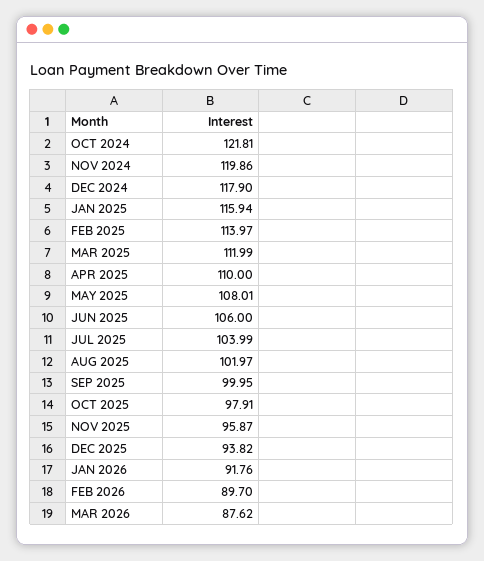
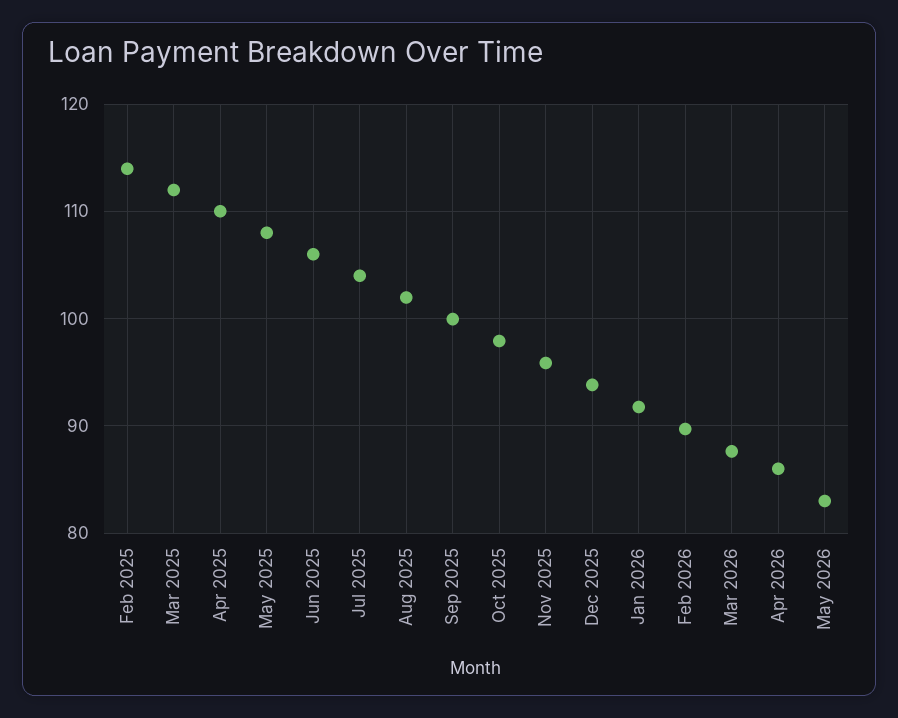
OCT 2024: 121.81 -> none
NOV 2024: 119.86 -> none
DEC 2024: 117.9 -> none
JAN 2025: 115.94 -> none
Apr 2026: none -> 86
May 2026: none -> 83

